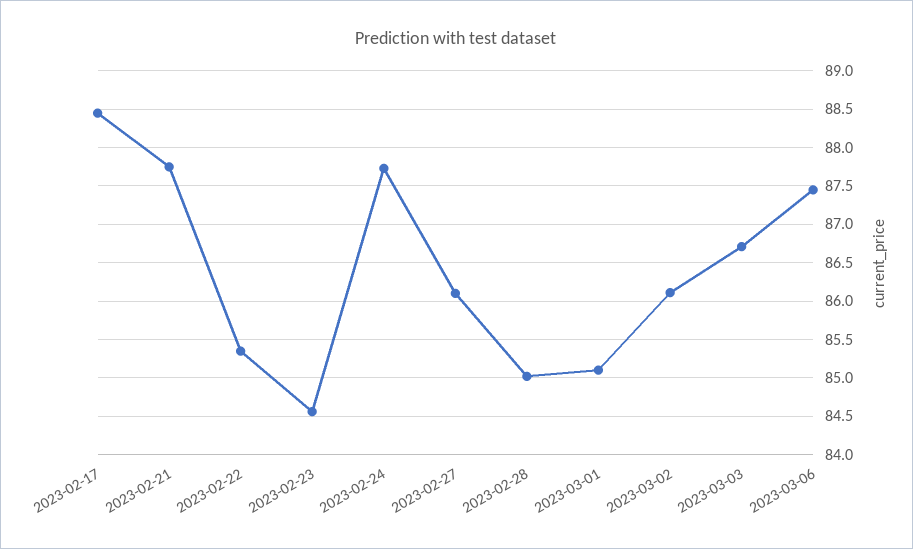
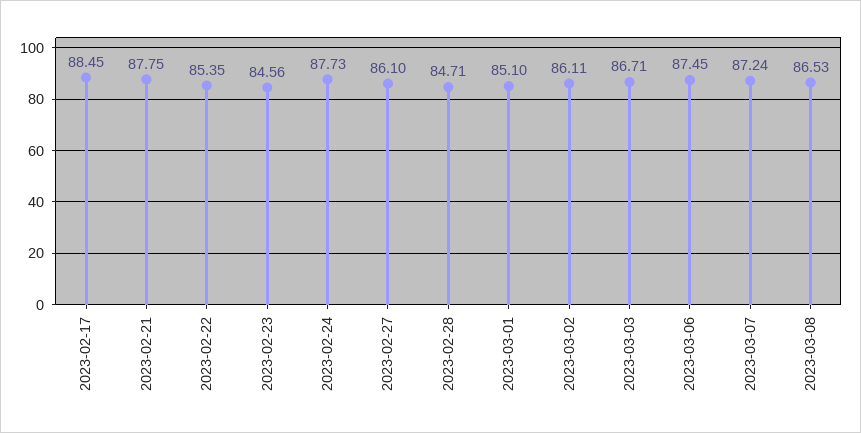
2023-02-28: 85 -> 84.71
2023-03-07: none -> 87.24
2023-03-08: none -> 86.53

